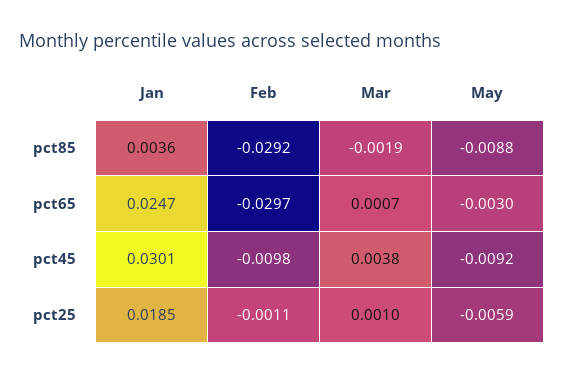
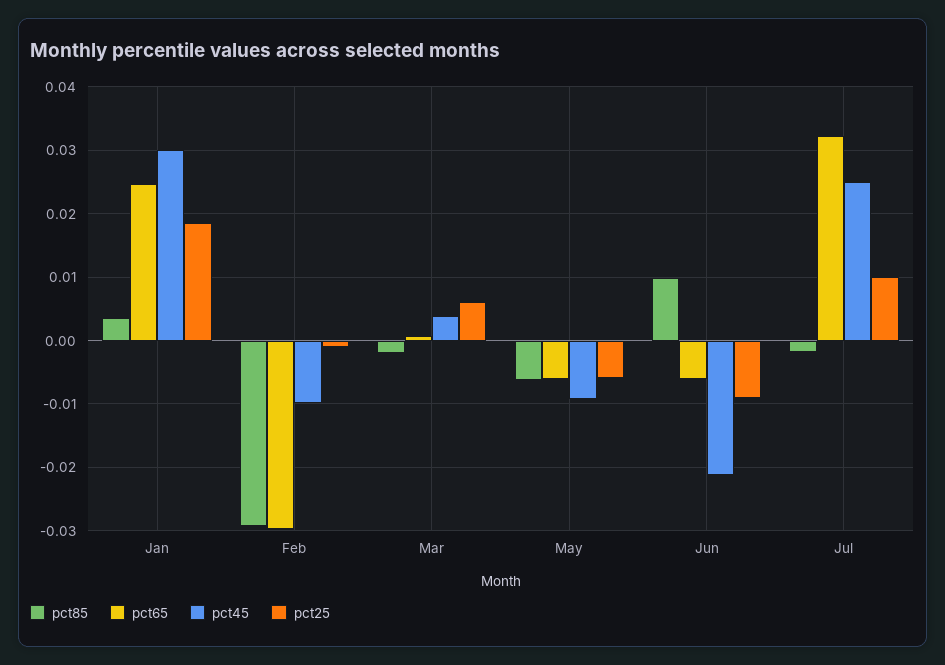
pct85, May: -0.0088 -> -0.006
pct65, May: -0.003 -> -0.006
pct25, Mar: 0.001 -> 0.006
pct85, Jun: none -> 0.01
pct65, Jun: none -> -0.006
pct45, Jun: none -> -0.021
pct25, Jun: none -> -0.009
pct85, Jul: none -> -0.002
pct65, Jul: none -> 0.032
pct45, Jul: none -> 0.025
pct25, Jul: none -> 0.01

